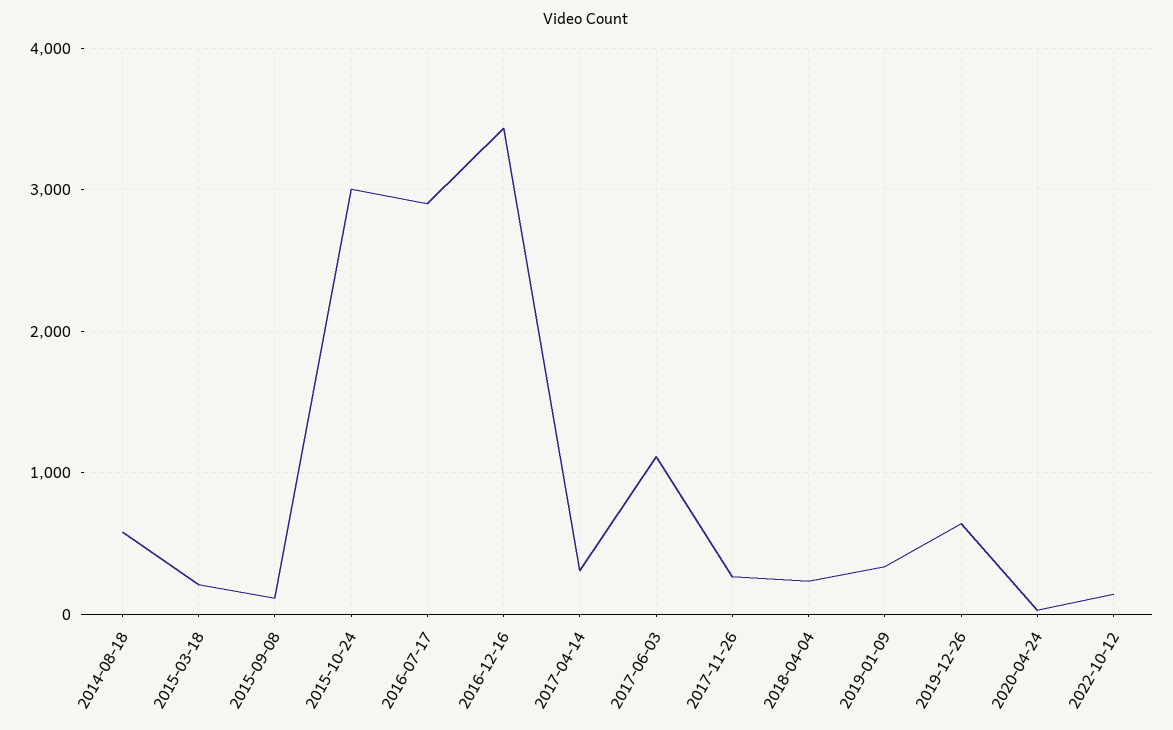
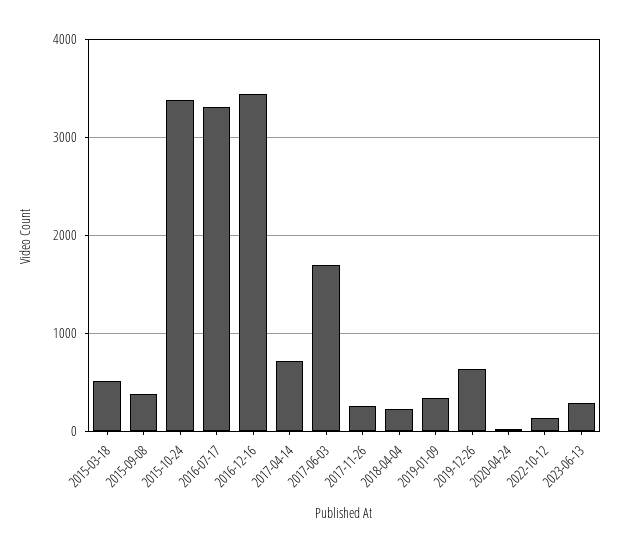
2014-08-18: 600 -> none
2015-03-18: 200 -> 500
2015-09-08: 100 -> 400
2015-10-24: 3000 -> 3400
2016-07-17: 2900 -> 3300
2017-04-14: 300 -> 700
2017-06-03: 1100 -> 1700
2023-06-13: none -> 300

